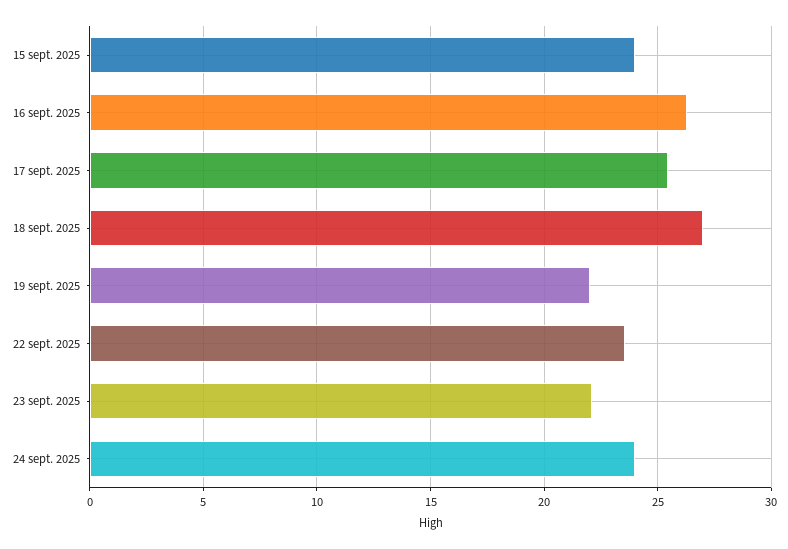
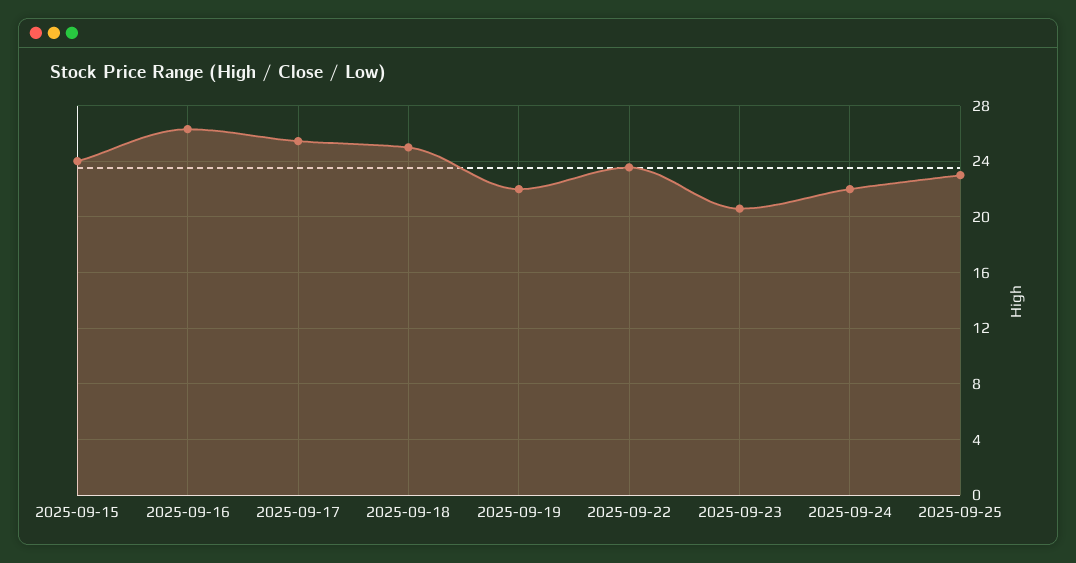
18 sept. 2025: 27 -> 25
23 sept. 2025: 22 -> 20.5
24 sept. 2025: 24 -> 22
2025-09-25: none -> 23

